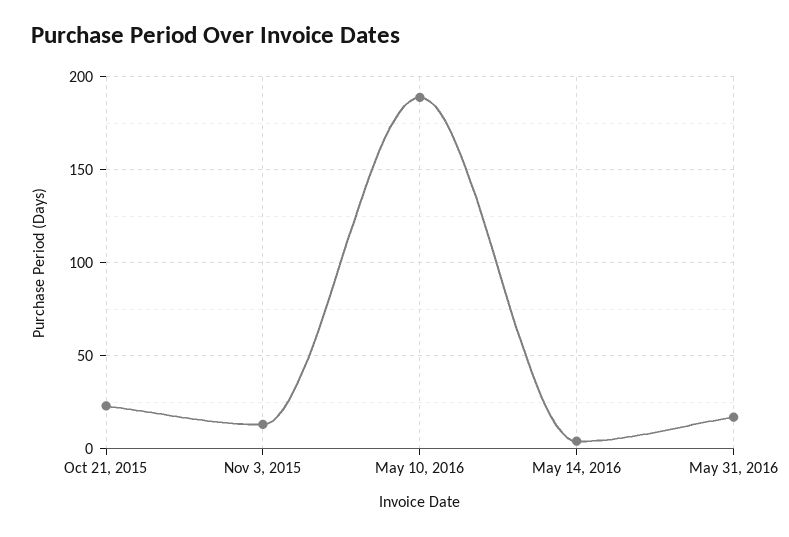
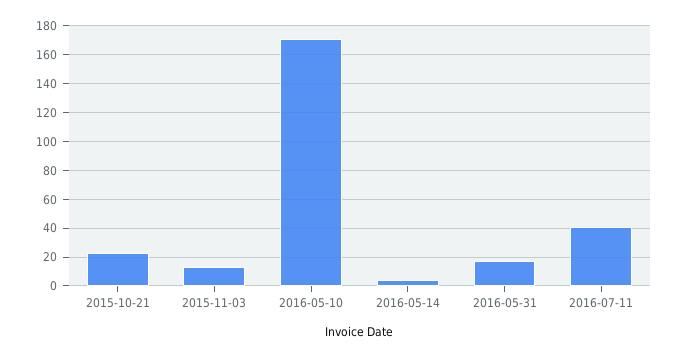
May 10, 2016: 190 -> 170
2016-07-11: none -> 40

